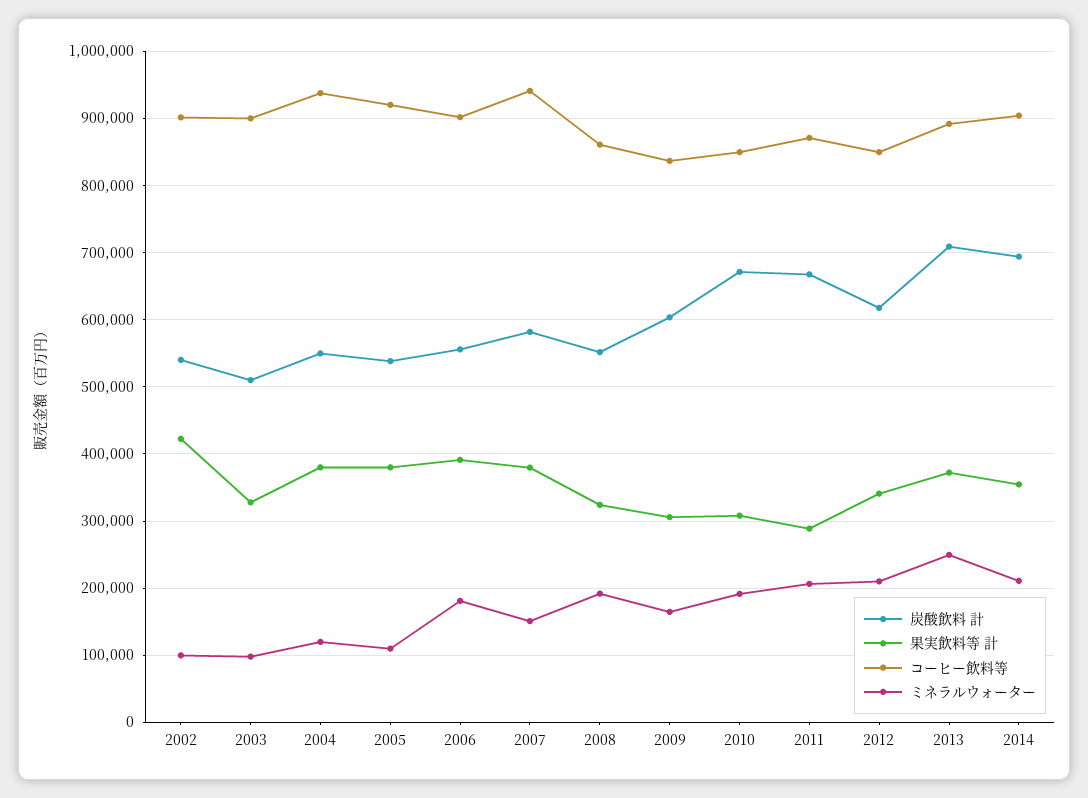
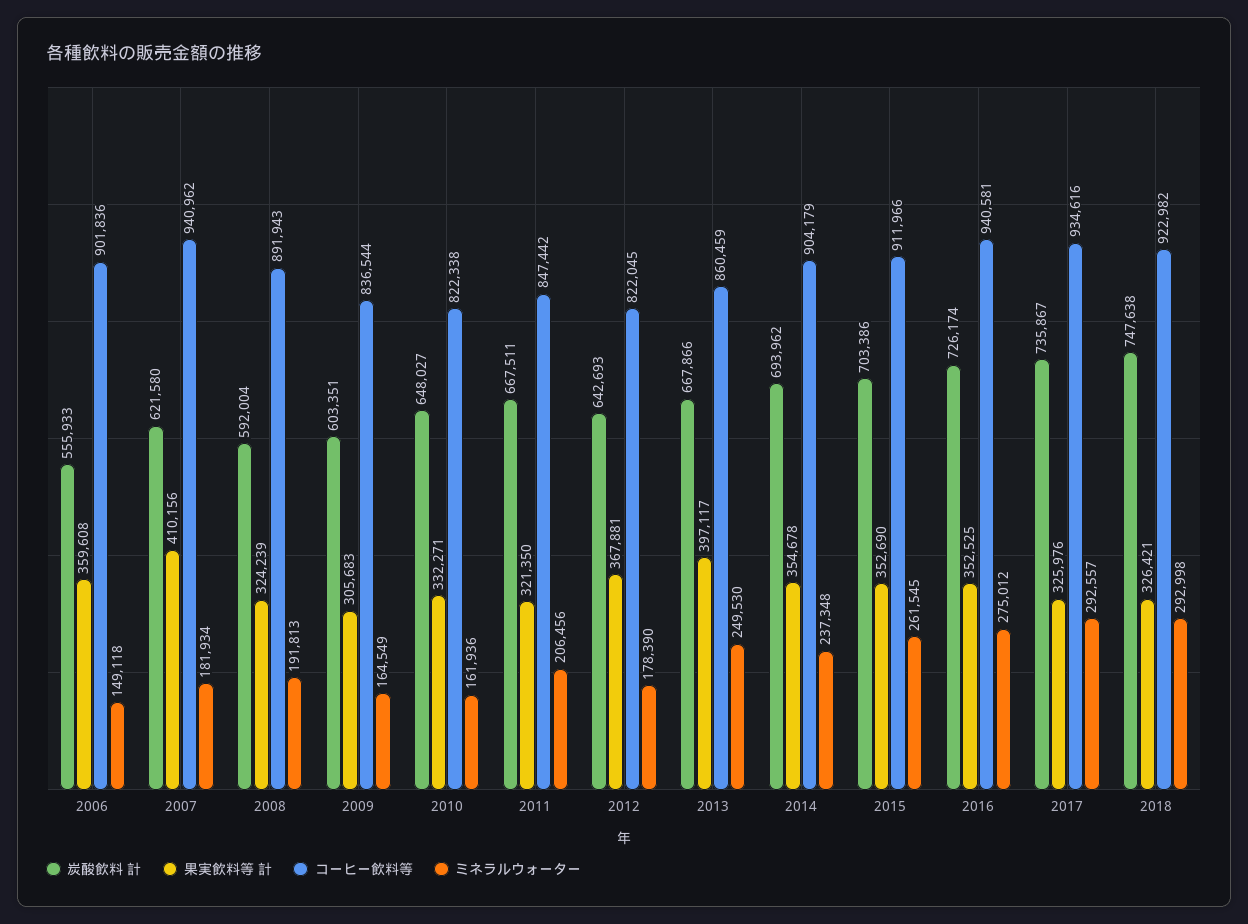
炭酸飲料 計, 2002: 540000 -> none
果実飲料等 計, 2002: 420000 -> none
コーヒー飲料等, 2002: 900000 -> none
ミネラルウォーター, 2002: 100000 -> none
炭酸飲料 計, 2003: 510000 -> none
果実飲料等 計, 2003: 330000 -> none
コーヒー飲料等, 2003: 900000 -> none
ミネラルウォーター, 2003: 100000 -> none
炭酸飲料 計, 2004: 550000 -> none
果実飲料等 計, 2004: 380000 -> none
コーヒー飲料等, 2004: 940000 -> none
ミネラルウォーター, 2004: 120000 -> none
炭酸飲料 計, 2005: 540000 -> none
果実飲料等 計, 2005: 380000 -> none
コーヒー飲料等, 2005: 920000 -> none
ミネラルウォーター, 2005: 110000 -> none
果実飲料等 計, 2006: 390000 -> 359608
ミネラルウォーター, 2006: 180000 -> 149118
炭酸飲料 計, 2007: 580000 -> 621580
果実飲料等 計, 2007: 380000 -> 410156
ミネラルウォーター, 2007: 150000 -> 181934
炭酸飲料 計, 2008: 550000 -> 592004
コーヒー飲料等, 2008: 860000 -> 891943
炭酸飲料 計, 2010: 670000 -> 648027
果実飲料等 計, 2010: 310000 -> 332271
コーヒー飲料等, 2010: 850000 -> 822338
ミネラルウォーター, 2010: 190000 -> 161936
果実飲料等 計, 2011: 290000 -> 321350
コーヒー飲料等, 2011: 870000 -> 847442
炭酸飲料 計, 2012: 620000 -> 642693
果実飲料等 計, 2012: 340000 -> 367881
コーヒー飲料等, 2012: 850000 -> 822045
ミネラルウォーター, 2012: 210000 -> 178390
炭酸飲料 計, 2013: 710000 -> 667866
果実飲料等 計, 2013: 370000 -> 397117
コーヒー飲料等, 2013: 890000 -> 860459
ミネラルウォーター, 2014: 210000 -> 237348
炭酸飲料 計, 2015: none -> 703386
果実飲料等 計, 2015: none -> 352690
コーヒー飲料等, 2015: none -> 911966
ミネラルウォーター, 2015: none -> 261545
炭酸飲料 計, 2016: none -> 726174
果実飲料等 計, 2016: none -> 352525
コーヒー飲料等, 2016: none -> 940581
ミネラルウォーター, 2016: none -> 275012
炭酸飲料 計, 2017: none -> 735867
果実飲料等 計, 2017: none -> 325976
コーヒー飲料等, 2017: none -> 934616
ミネラルウォーター, 2017: none -> 292557
炭酸飲料 計, 2018: none -> 747638
果実飲料等 計, 2018: none -> 326421
コーヒー飲料等, 2018: none -> 922982
ミネラルウォーター, 2018: none -> 292998

